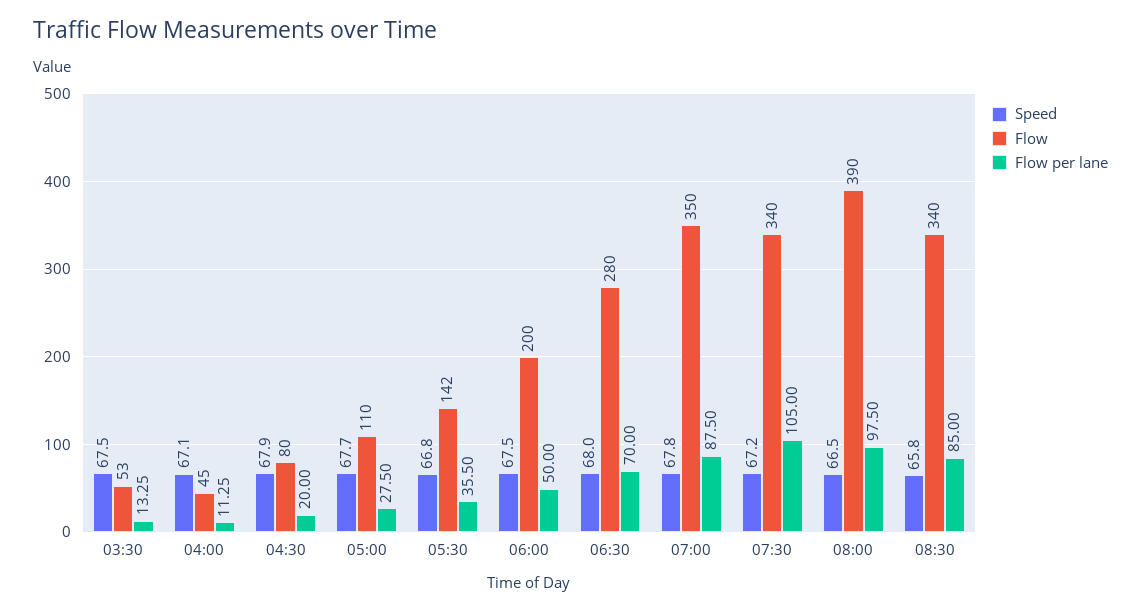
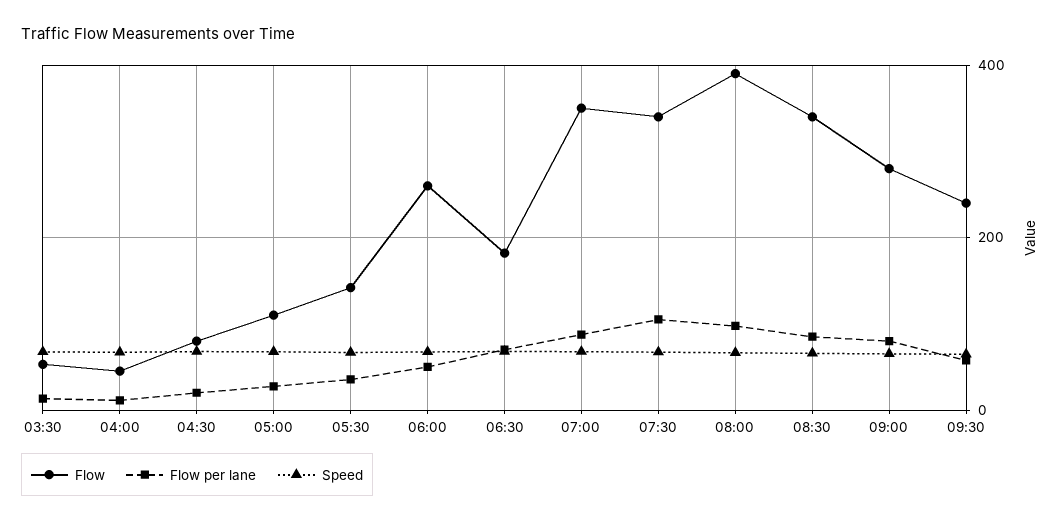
Flow, 06:00: 200 -> 260
Flow, 06:30: 280 -> 180
Flow, 09:00: none -> 280
Flow per lane, 09:00: none -> 80
Speed, 09:00: none -> 60
Flow, 09:30: none -> 240
Flow per lane, 09:30: none -> 60
Speed, 09:30: none -> 60

